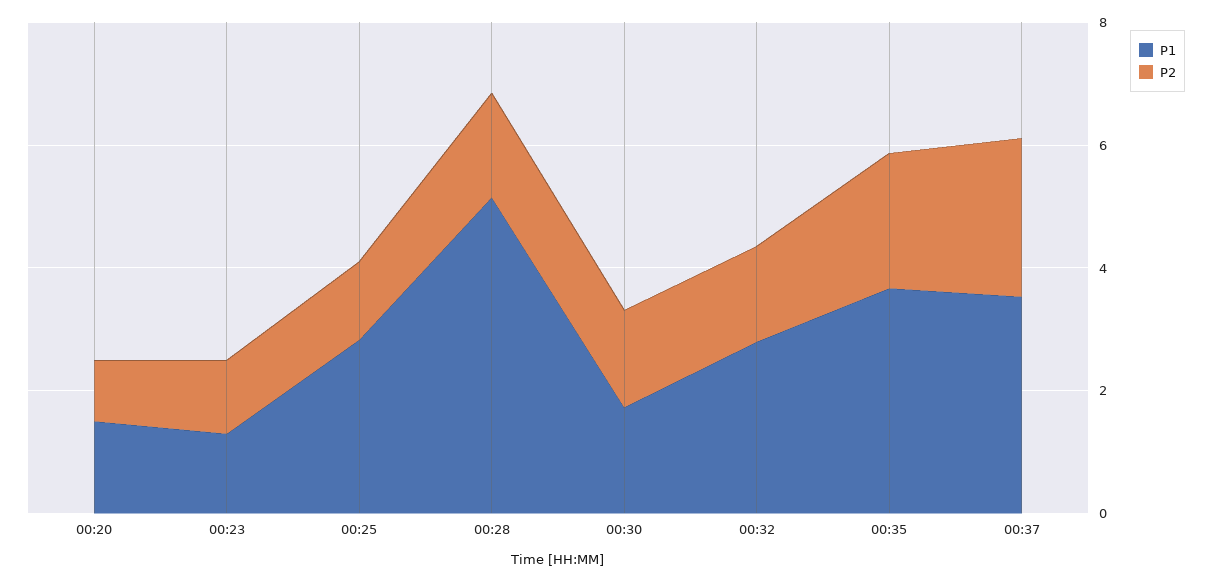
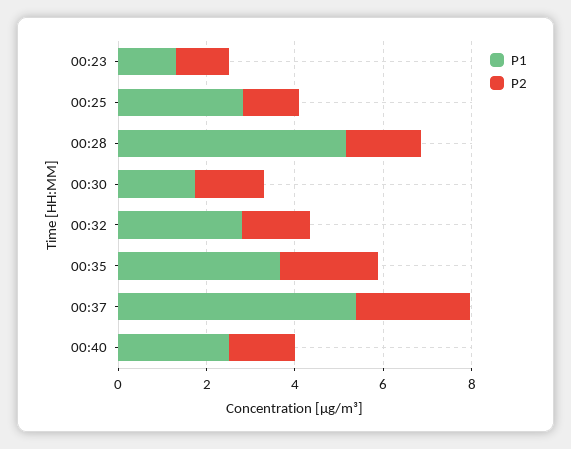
P1, 00:20: 1.5 -> none
P2, 00:20: 1 -> none
P1, 00:37: 3.5 -> 5.5
P1, 00:40: none -> 2.5
P2, 00:40: none -> 1.5

